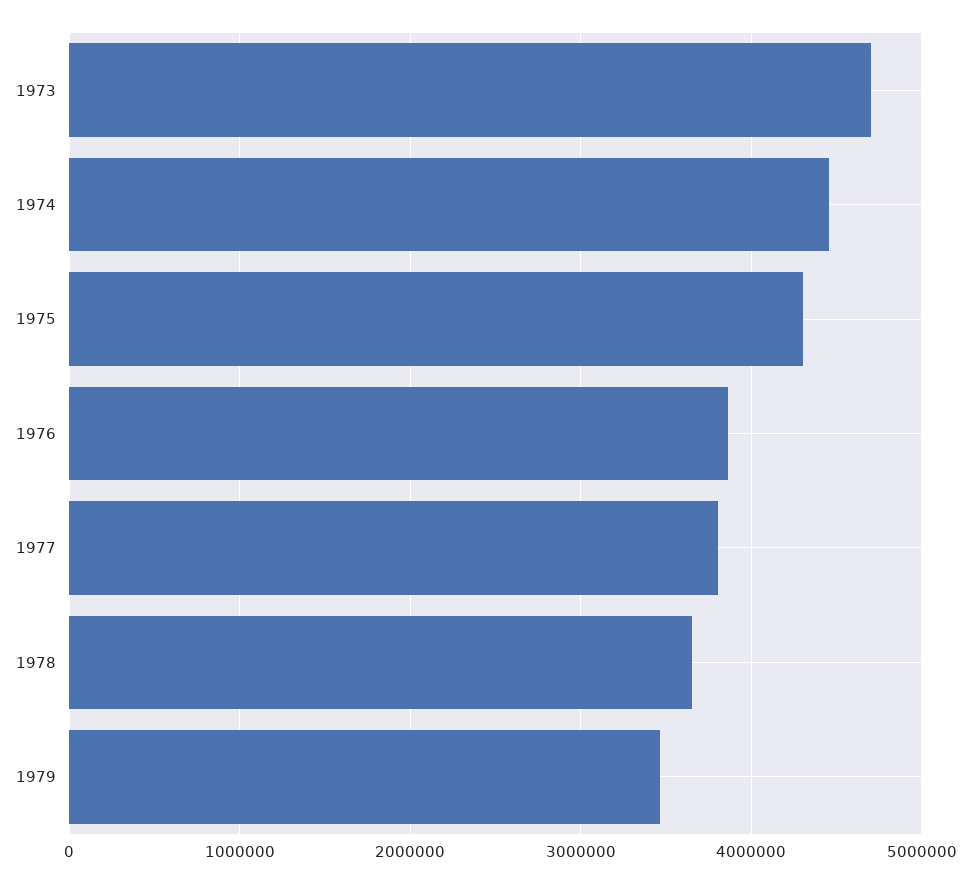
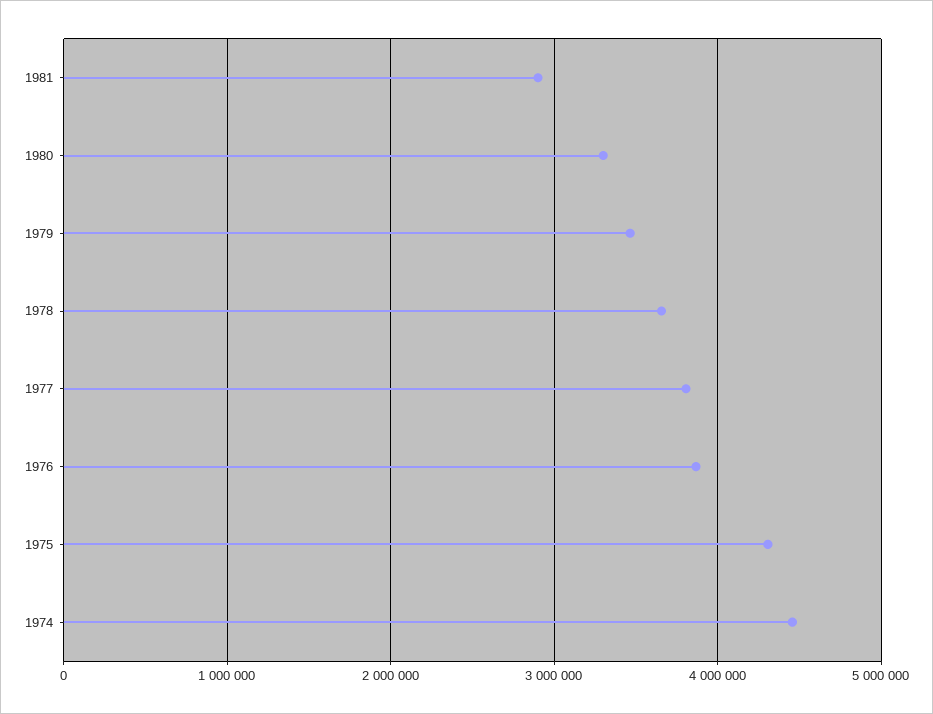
1973: 4700000 -> none
1981: none -> 2900000
1980: none -> 3300000

